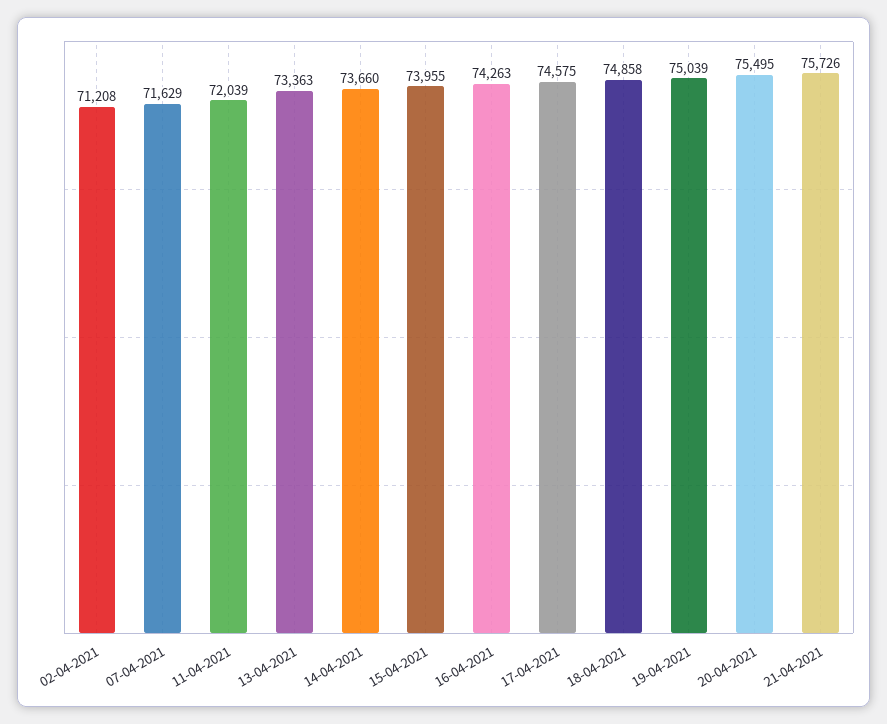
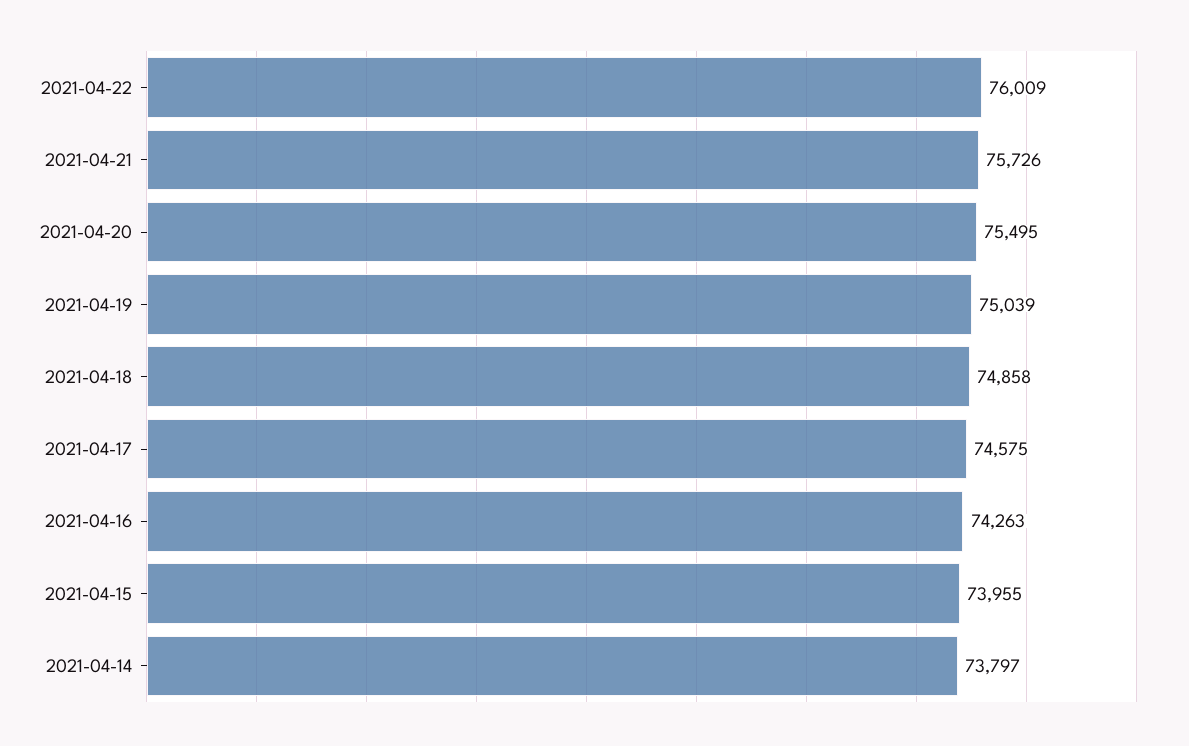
02-04-2021: 71208 -> none
07-04-2021: 71629 -> none
11-04-2021: 72039 -> none
13-04-2021: 73363 -> none
14-04-2021: 73660 -> 73797
2021-04-22: none -> 76009

